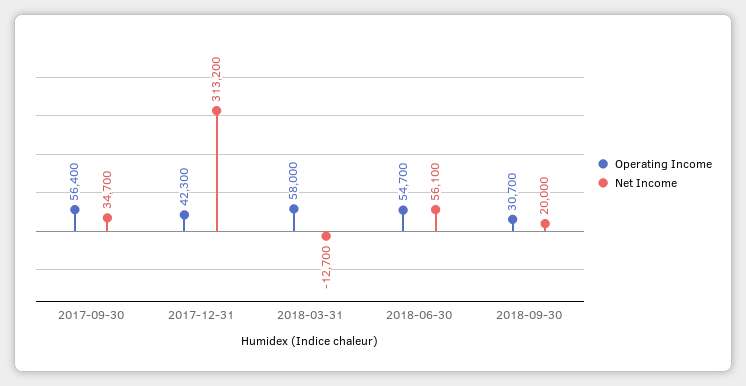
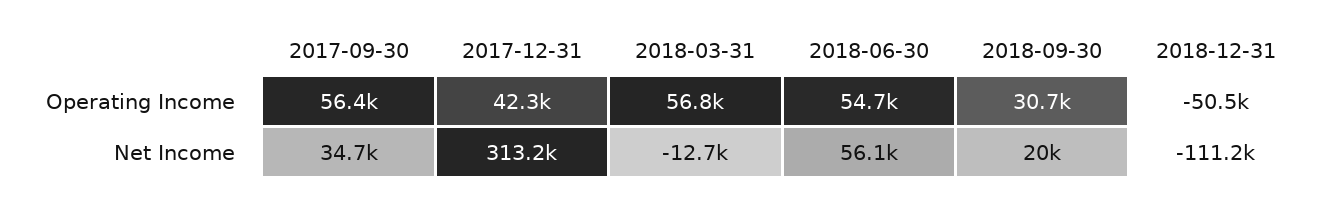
Operating Income, 2018-03-31: 58000 -> 56800
Operating Income, 2018-12-31: none -> -50500
Net Income, 2018-12-31: none -> -111200

